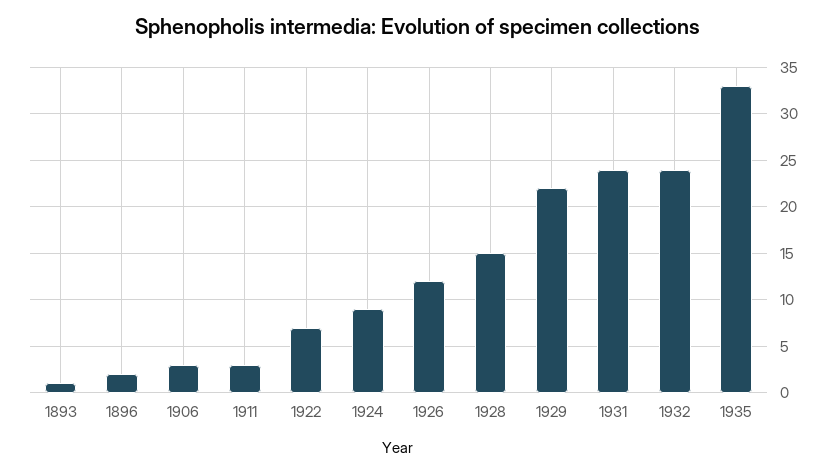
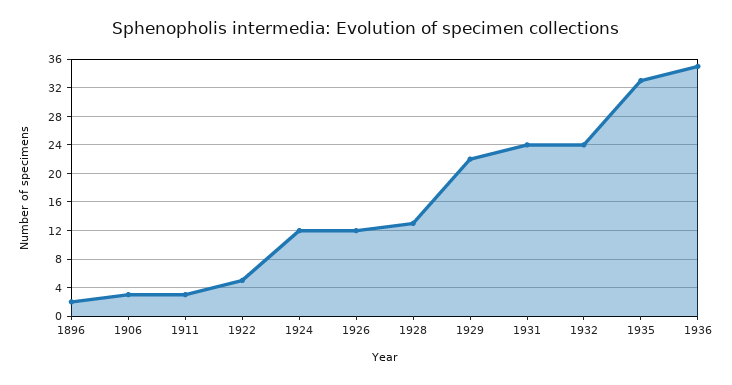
1893: 1 -> none
1922: 7 -> 5
1924: 9 -> 12
1928: 15 -> 13
1936: none -> 35

